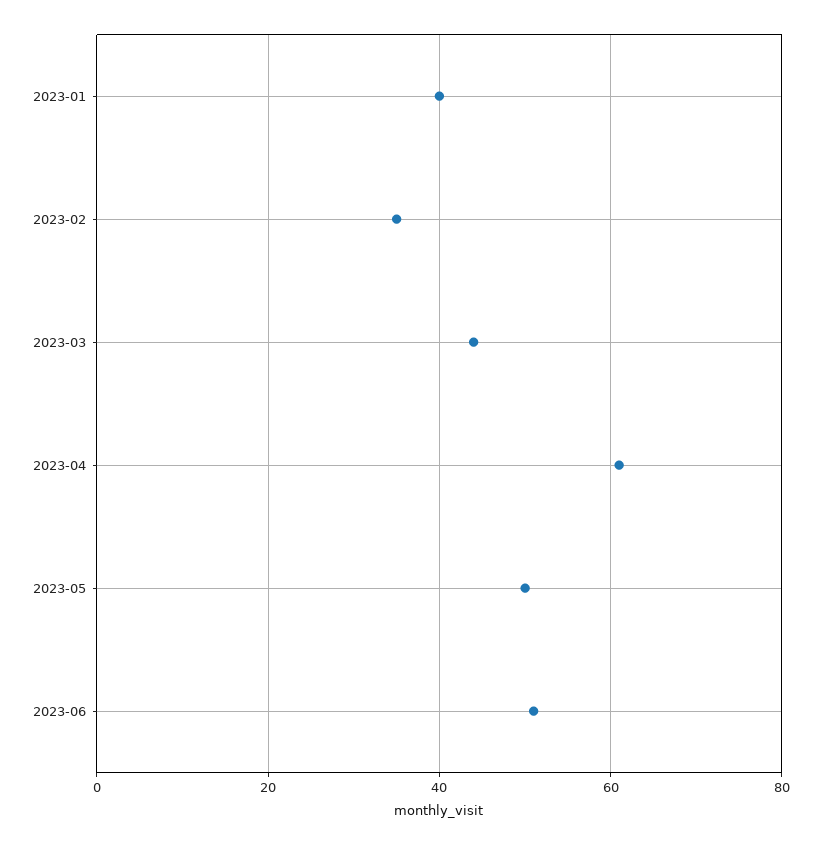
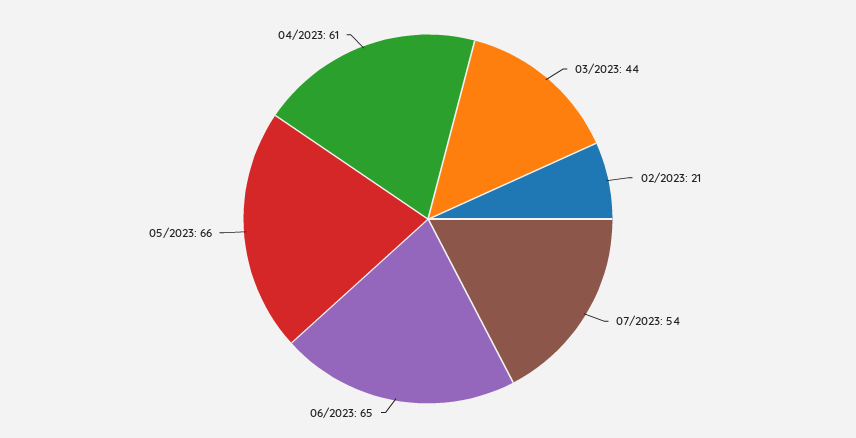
2023-01: 40 -> none
2023-02: 35 -> 21
2023-05: 50 -> 66
2023-06: 50 -> 65
07/2023: none -> 54

